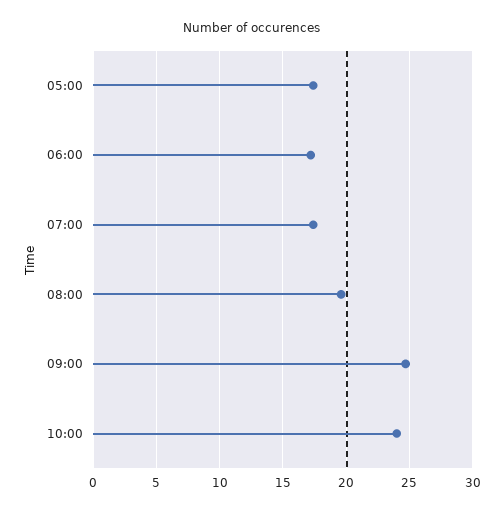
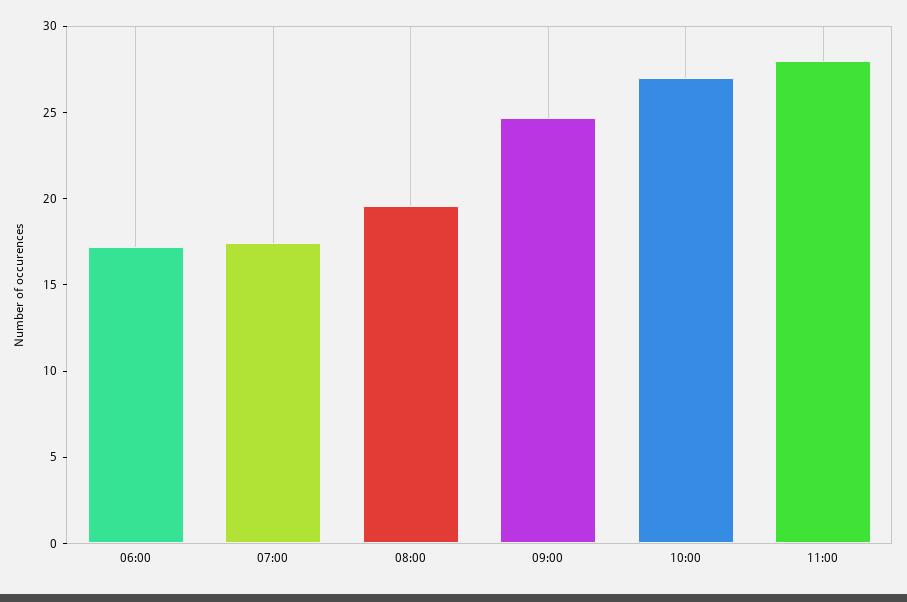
05:00: 17.5 -> none
10:00: 24 -> 27
11:00: none -> 28

